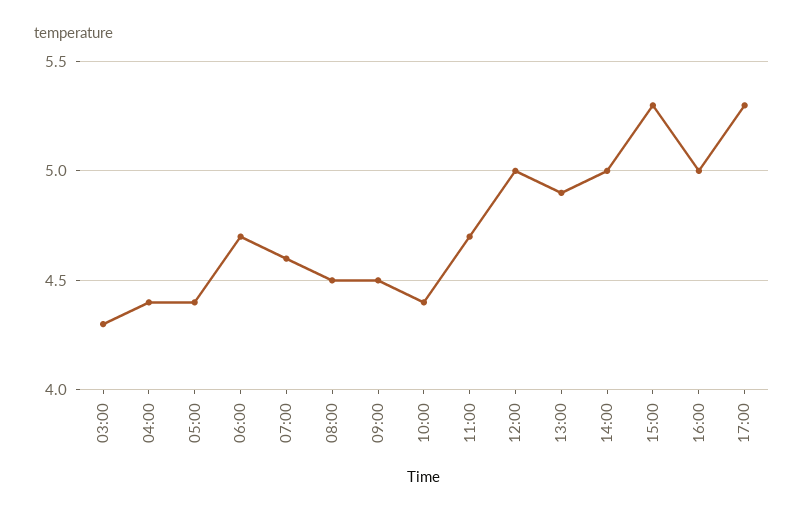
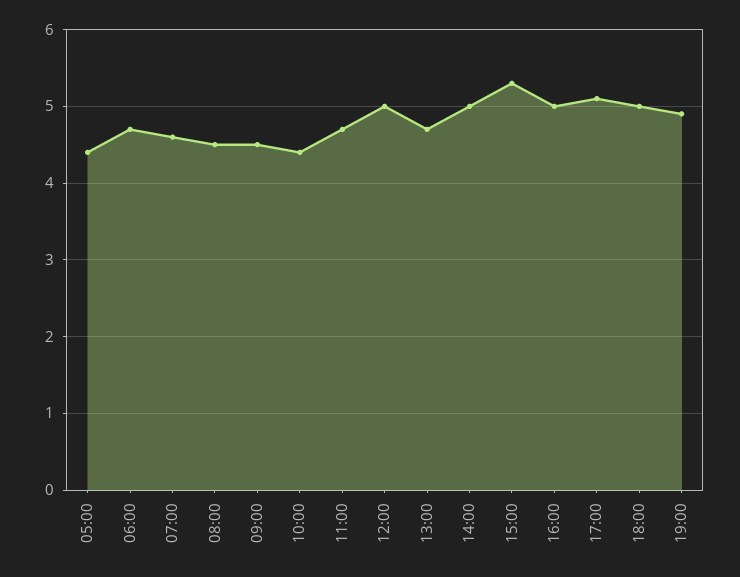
03:00: 4.3 -> none
04:00: 4.4 -> none
13:00: 4.9 -> 4.7
17:00: 5.3 -> 5.1
18:00: none -> 5
19:00: none -> 4.9

